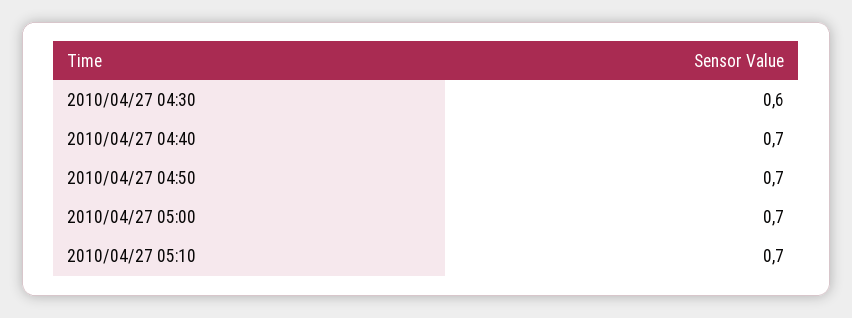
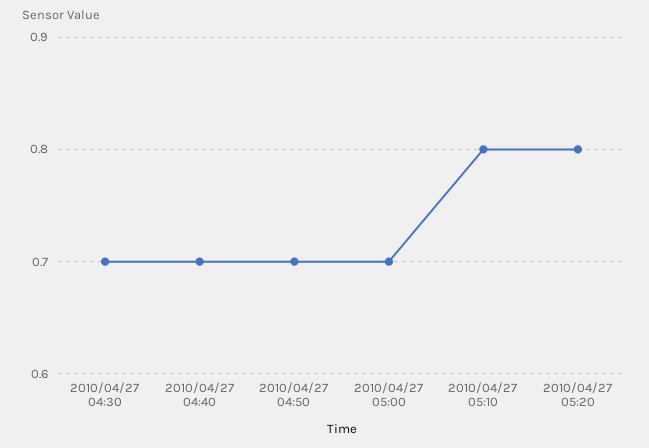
2010/04/27 04:30: 0.6 -> 0.7
2010/04/27 05:10: 0.7 -> 0.8
2010/04/27 05:20: none -> 0.8

